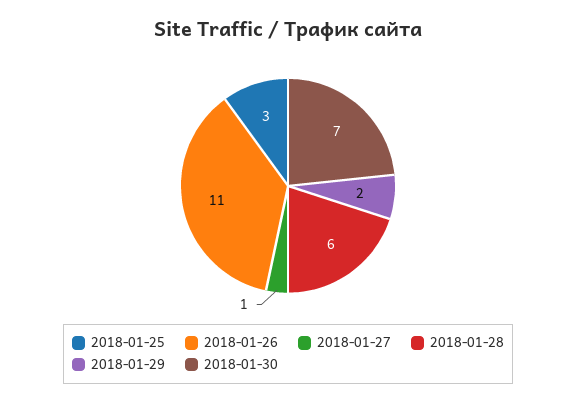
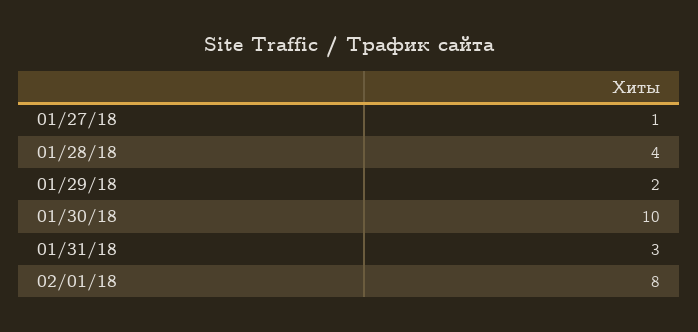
2018-01-25: 3 -> none
2018-01-26: 11 -> none
2018-01-28: 6 -> 4
2018-01-30: 7 -> 10
01/31/18: none -> 3
02/01/18: none -> 8

